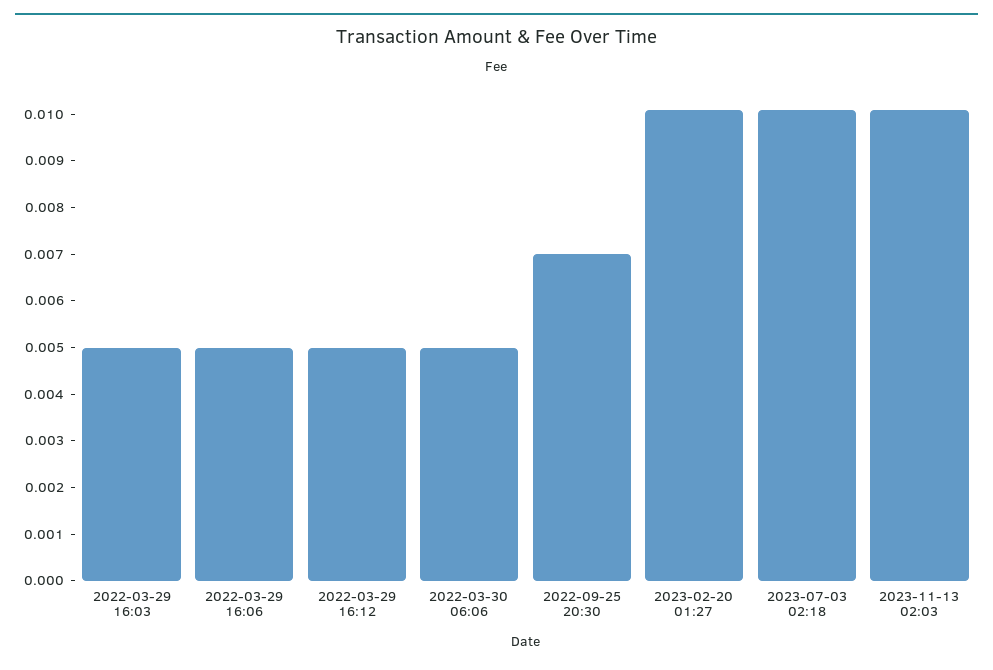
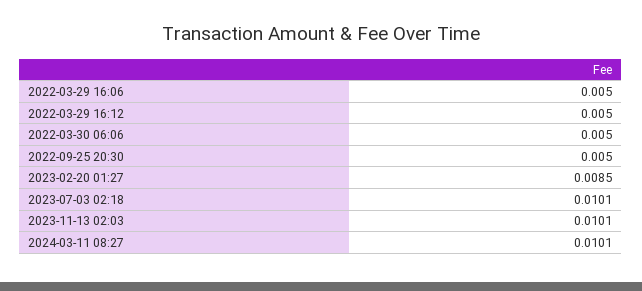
2022-03-29 16:03: 0.005 -> none
2022-09-25 20:30: 0.007 -> 0.005
2023-02-20 01:27: 0.01 -> 0.0085
2024-03-11 08:27: none -> 0.0101

